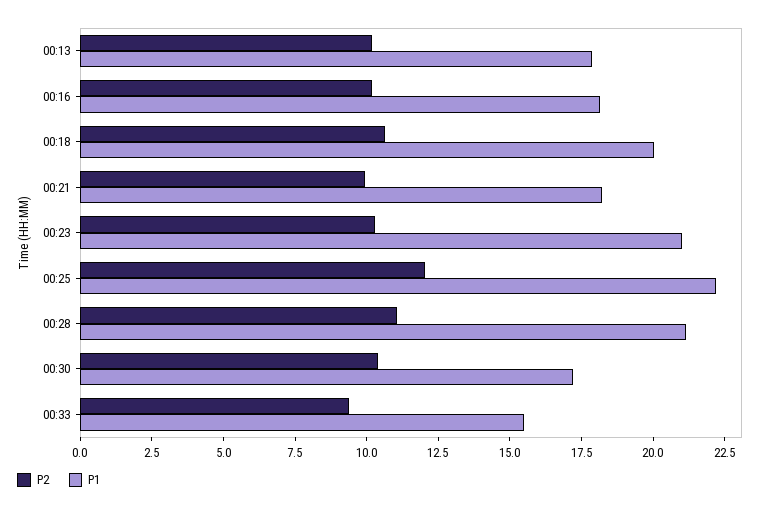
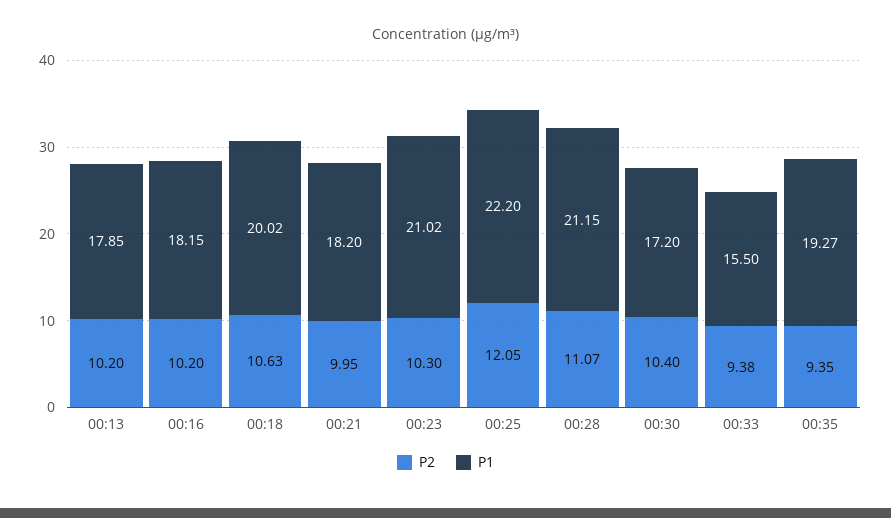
P2, 00:35: none -> 9.35
P1, 00:35: none -> 19.27

